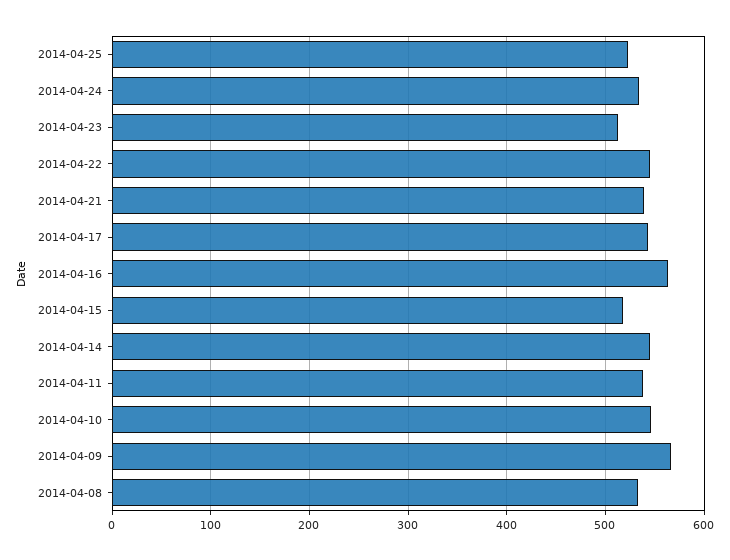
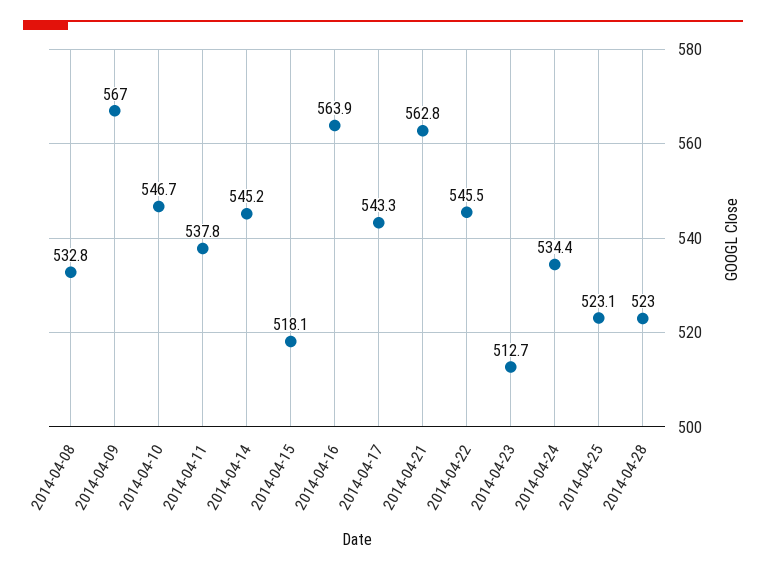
2014-04-21: 540 -> 562.8
2014-04-28: none -> 523

